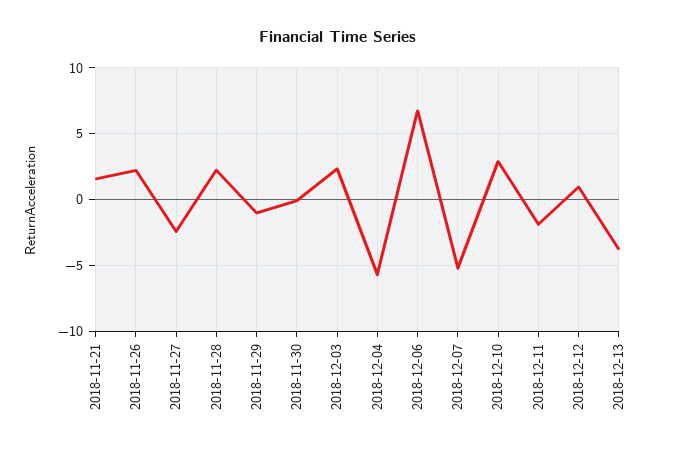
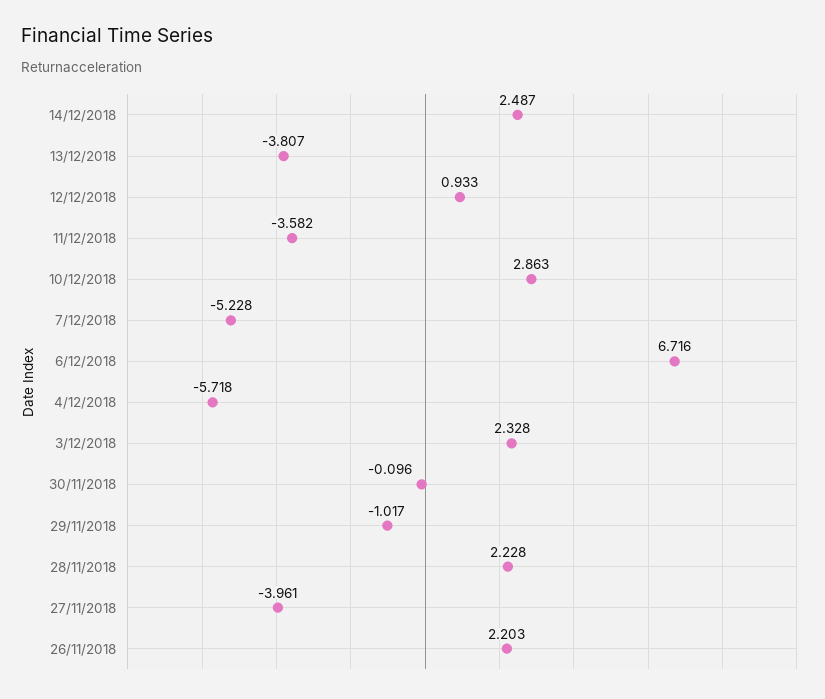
2018-11-21: 1.5 -> none
2018-11-27: -2.5 -> -3.961
2018-12-11: -2 -> -3.582
14/12/2018: none -> 2.487

